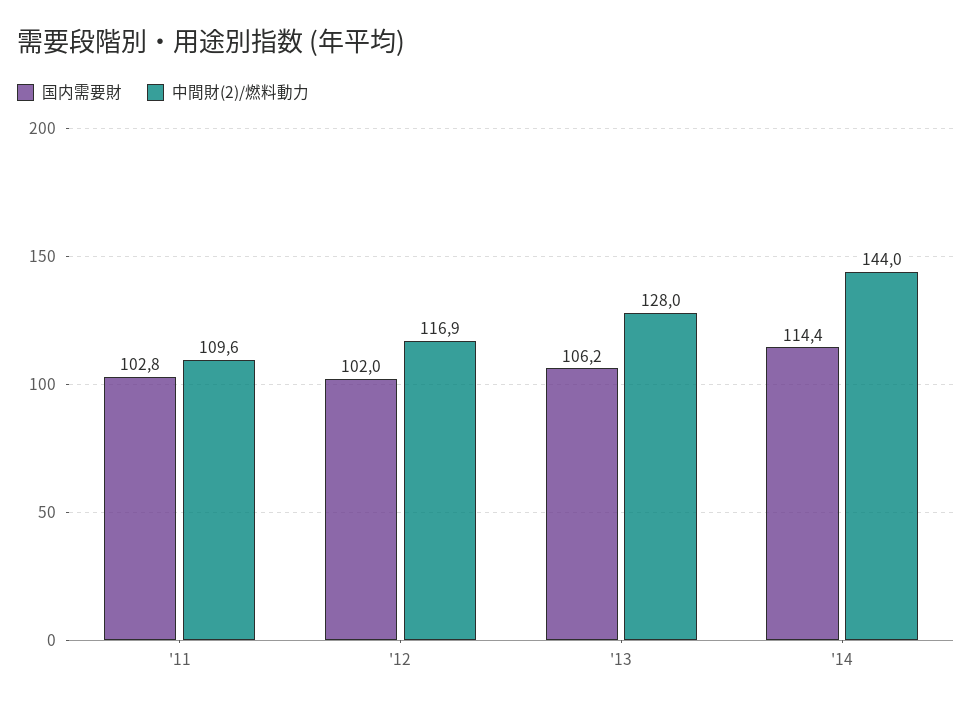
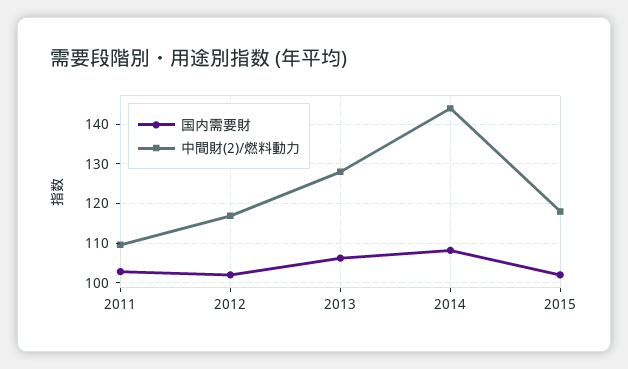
国内需要財, '14: 114.4 -> 108
国内需要財, 2015: none -> 102
中間財(2)/燃料動力, 2015: none -> 118

